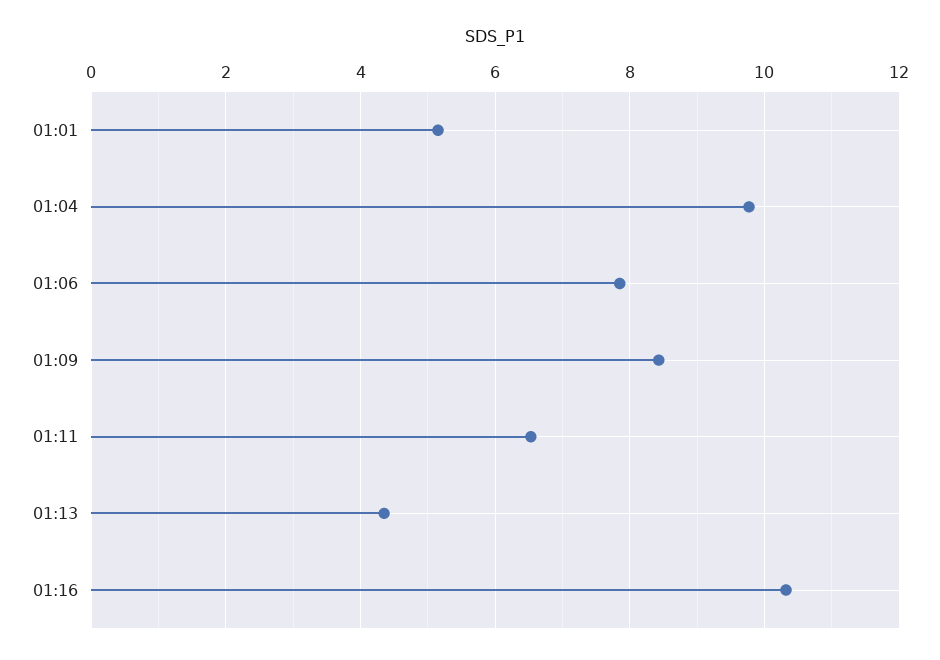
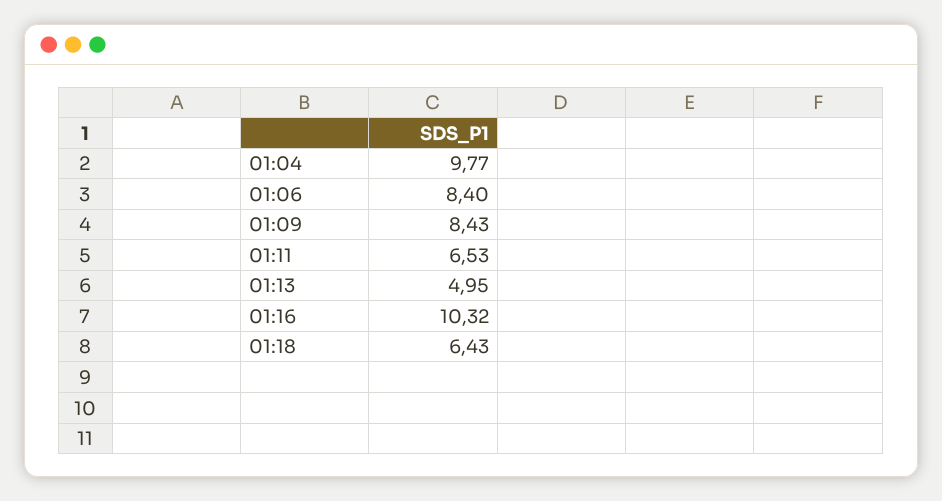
01:01: 5.2 -> none
01:06: 7.8 -> 8.4
01:13: 4.4 -> 4.95
01:18: none -> 6.43

